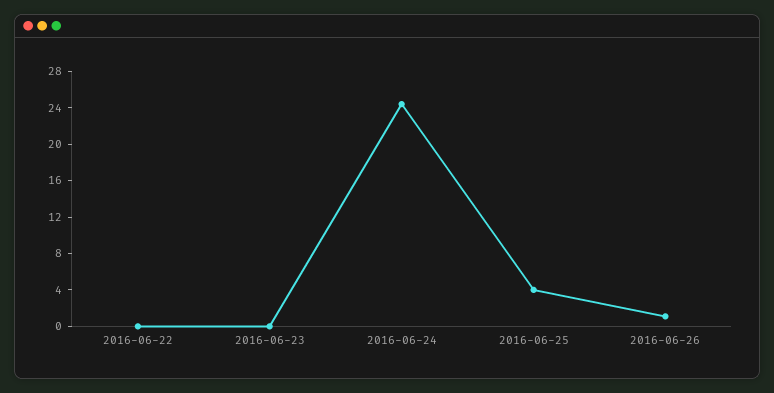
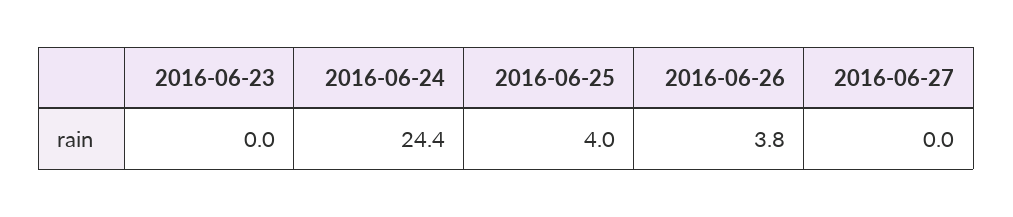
2016-06-22: 0 -> none
2016-06-26: 1 -> 3.8
2016-06-27: none -> 0

